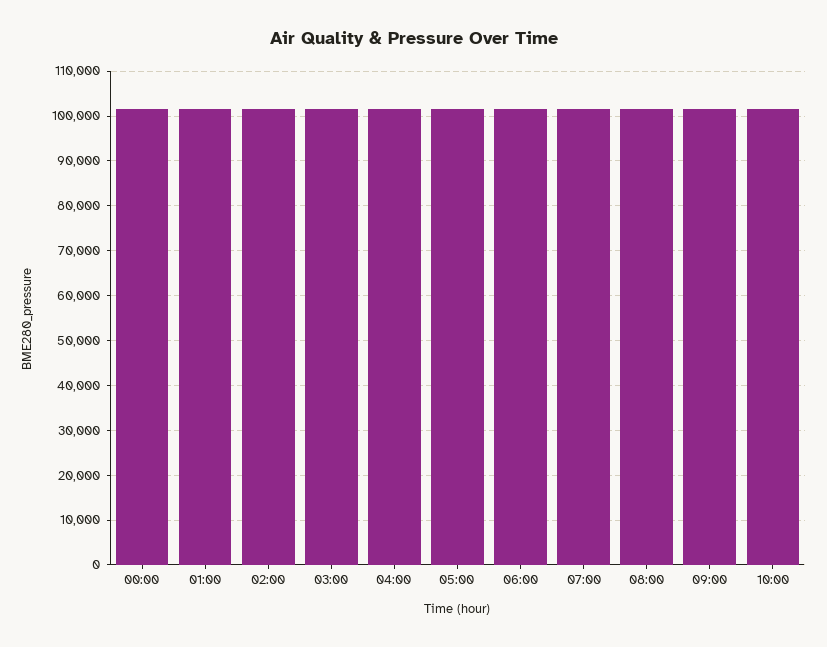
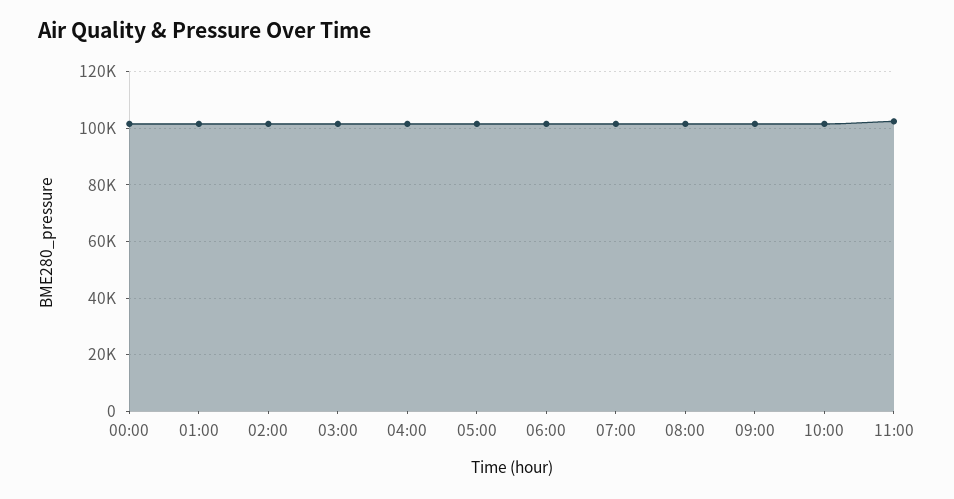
11:00: none -> 102500

